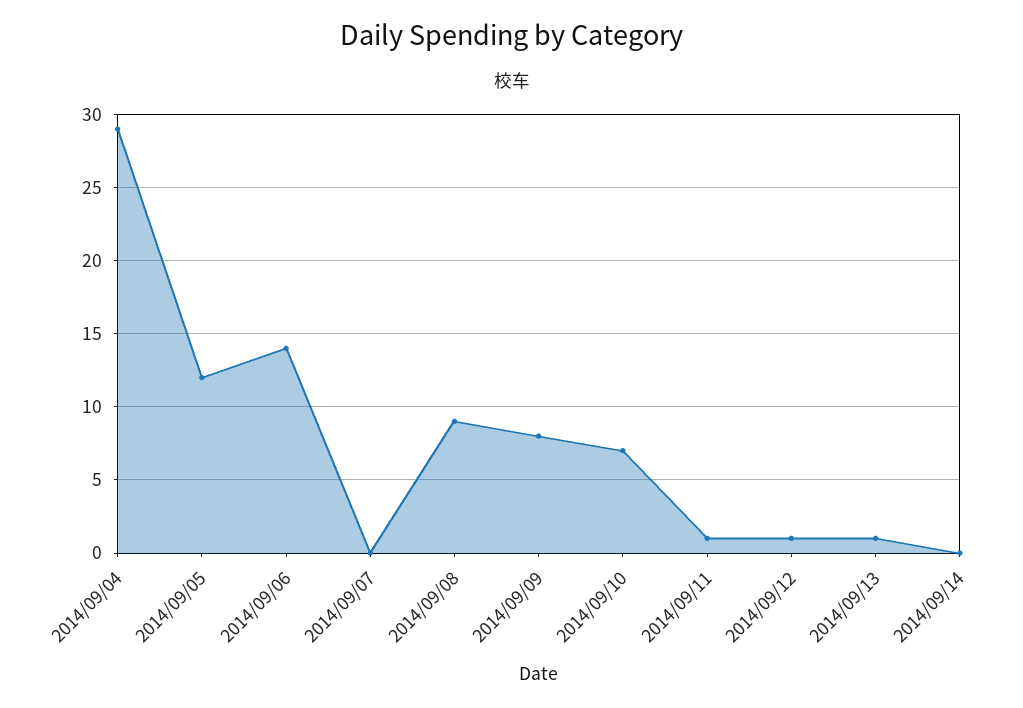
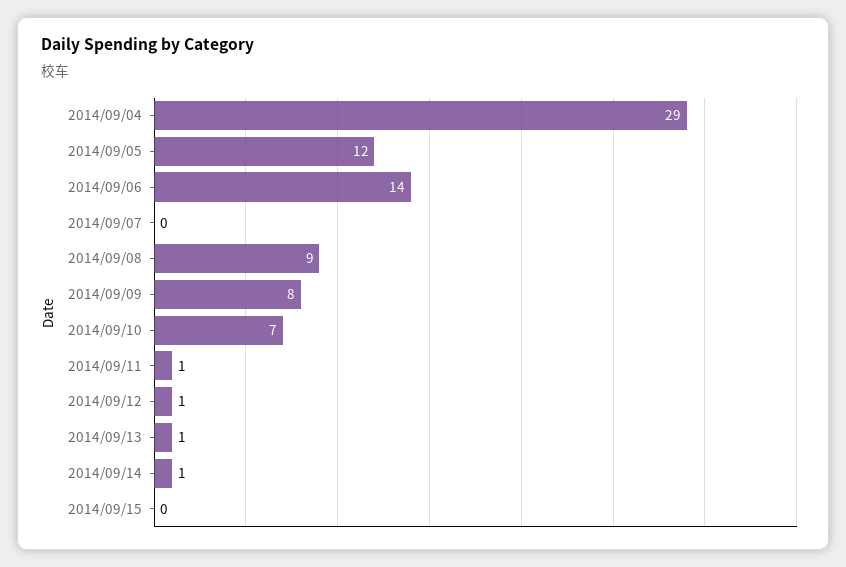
2014/09/14: 0 -> 1
2014/09/15: none -> 0

